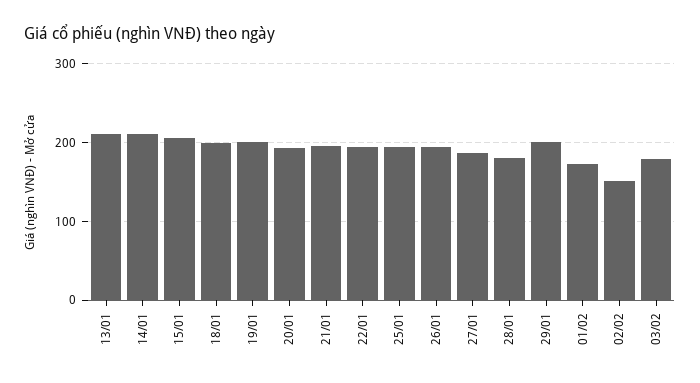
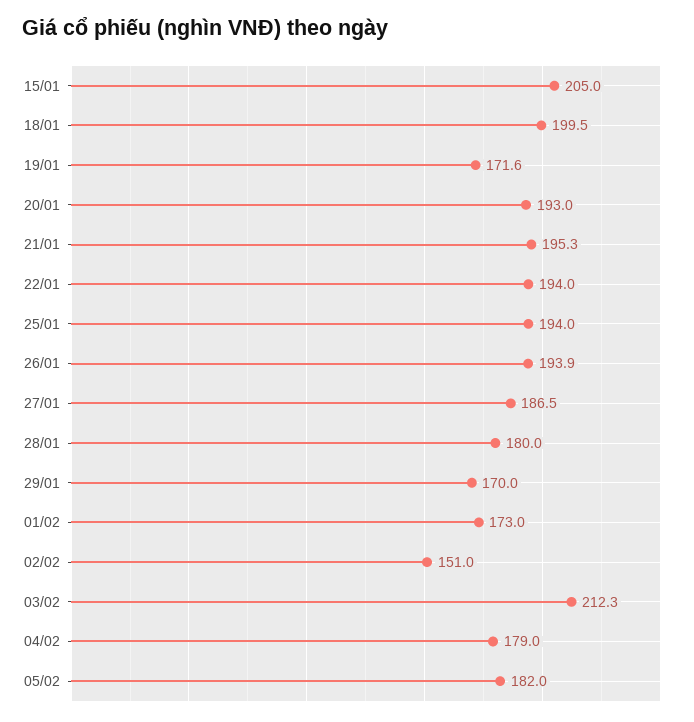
13/01: 210 -> none
14/01: 210 -> none
19/01: 200 -> 171.6
29/01: 200 -> 170
03/02: 180 -> 212.3
04/02: none -> 179
05/02: none -> 182

